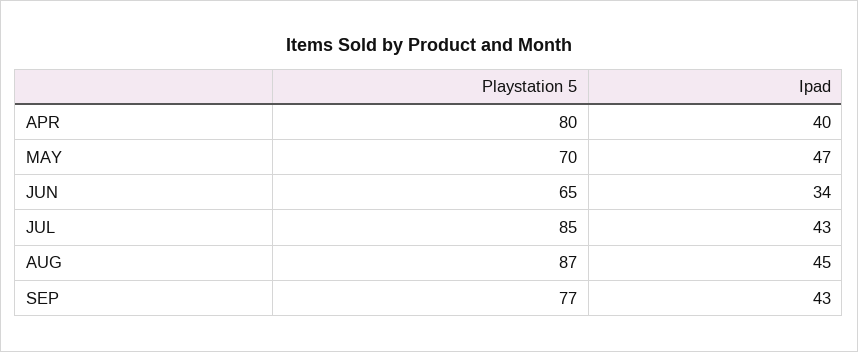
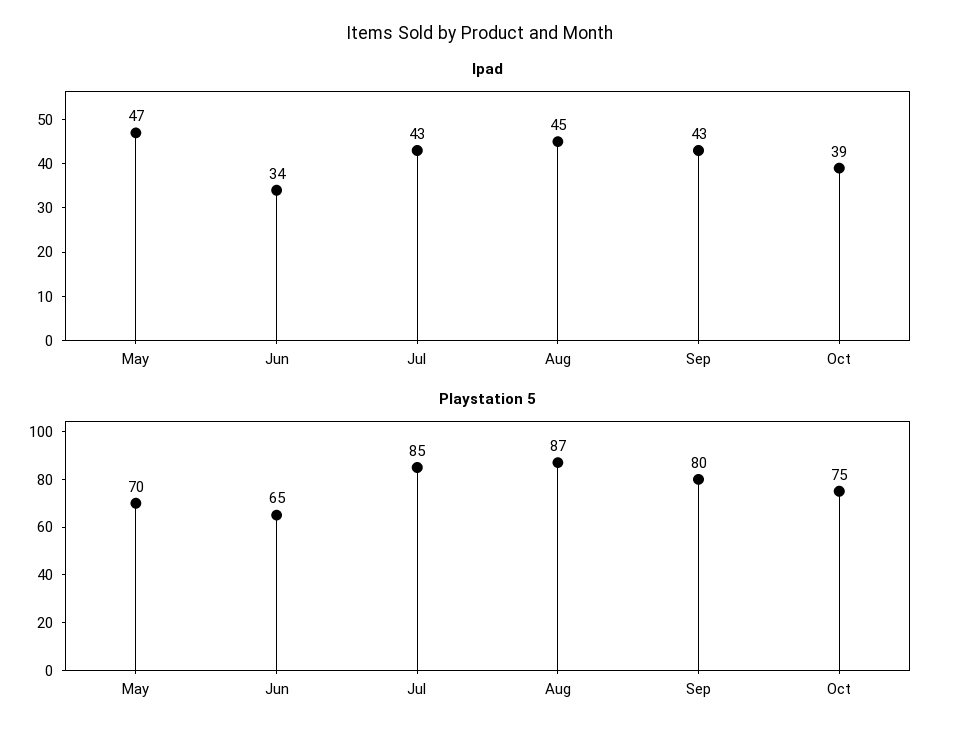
Playstation 5, APR: 80 -> none
Ipad, APR: 40 -> none
Playstation 5, SEP: 77 -> 80
Ipad, Oct: none -> 39
Playstation 5, Oct: none -> 75

